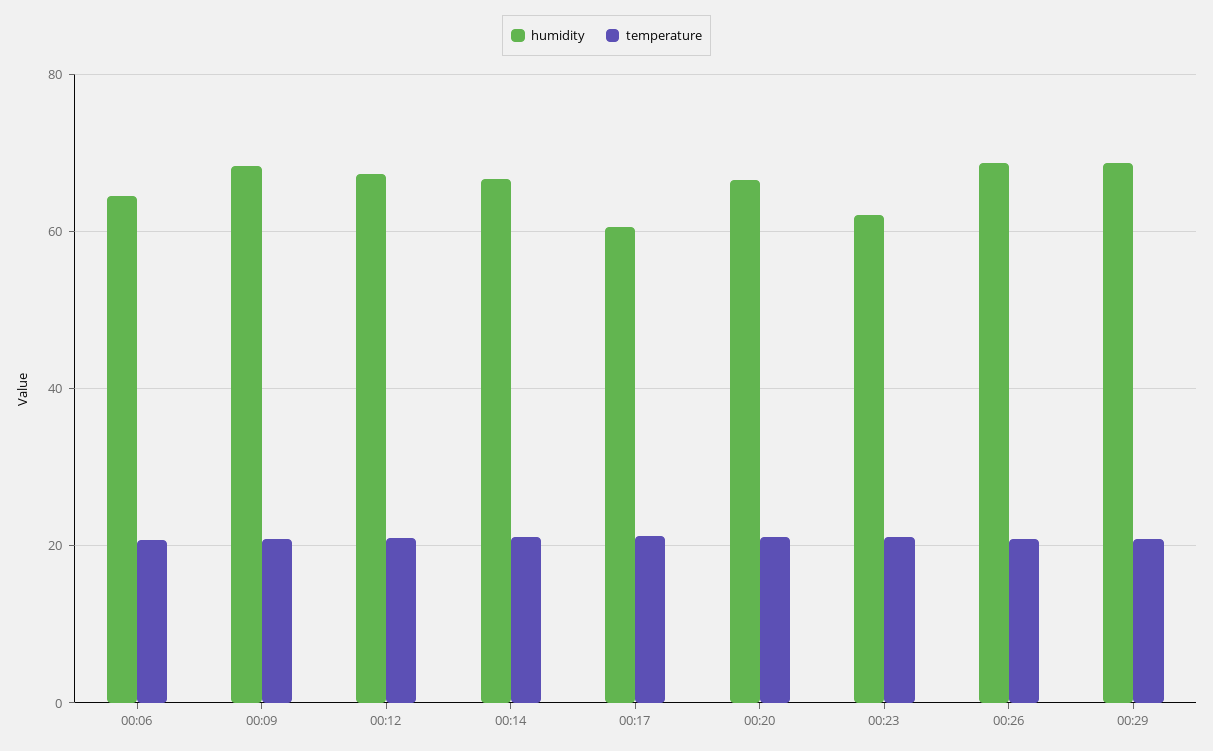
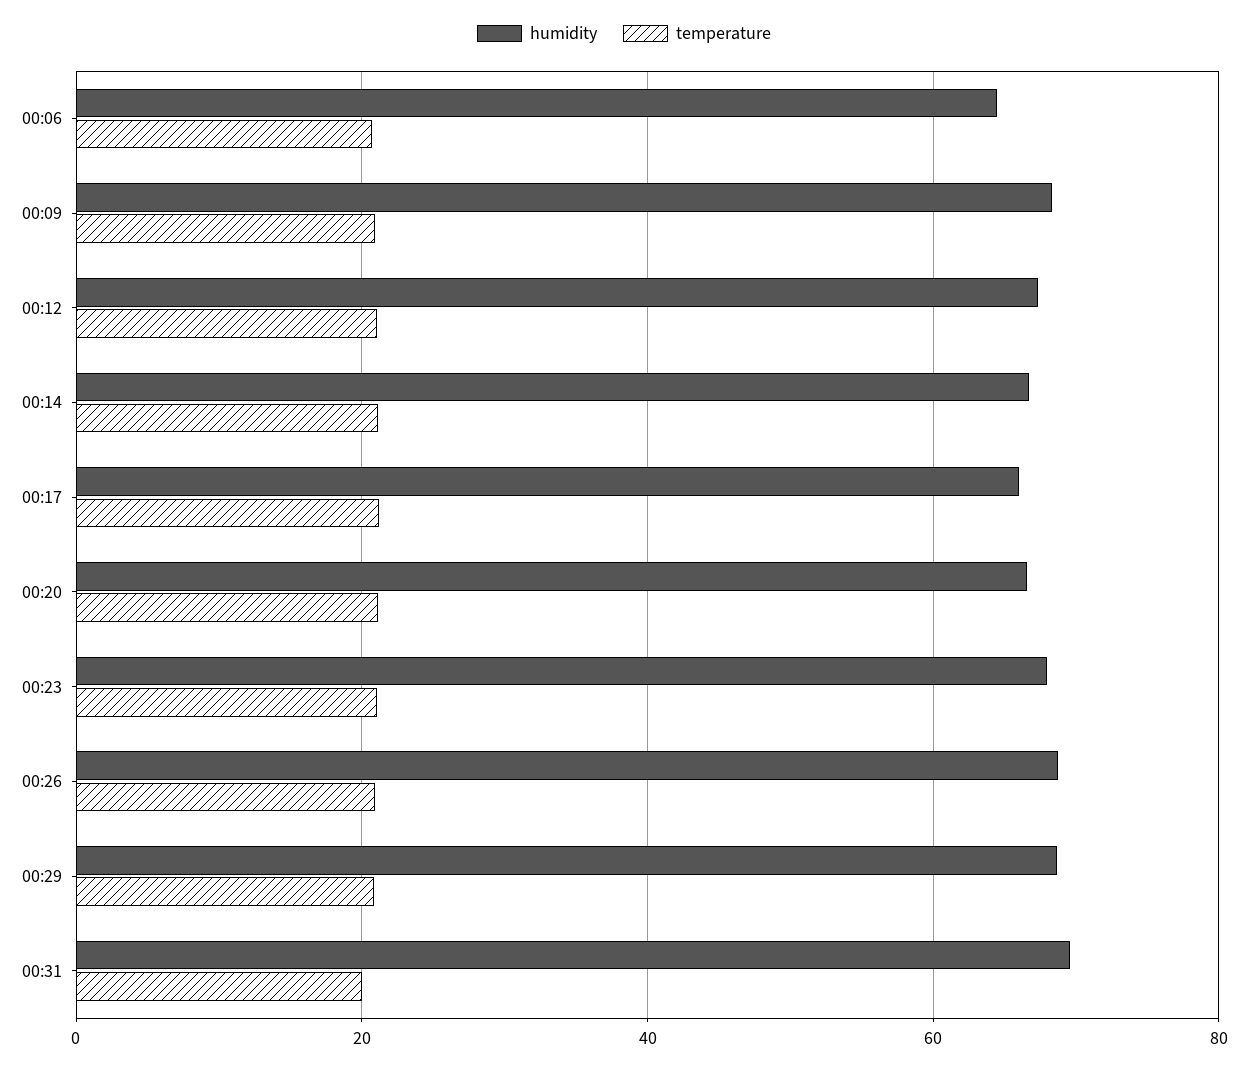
humidity, 00:17: 60 -> 66
humidity, 00:23: 62 -> 68
humidity, 00:31: none -> 70
temperature, 00:31: none -> 20

